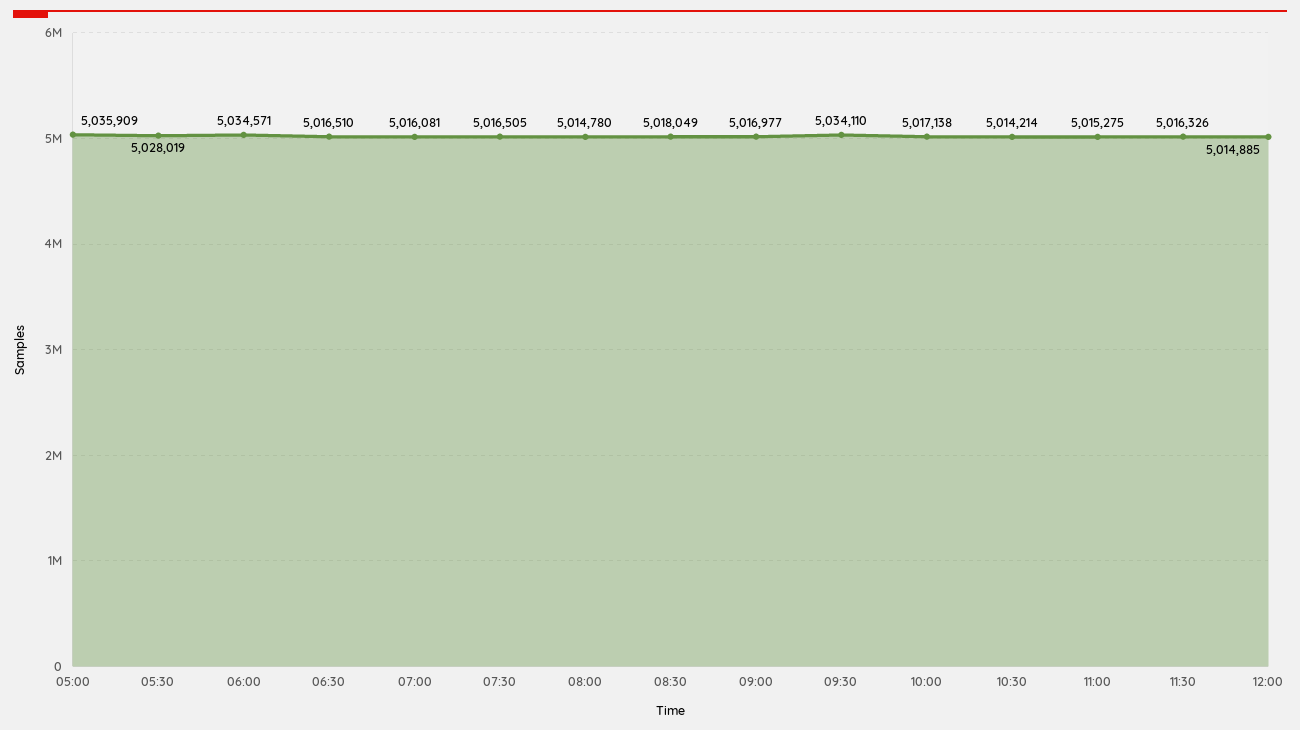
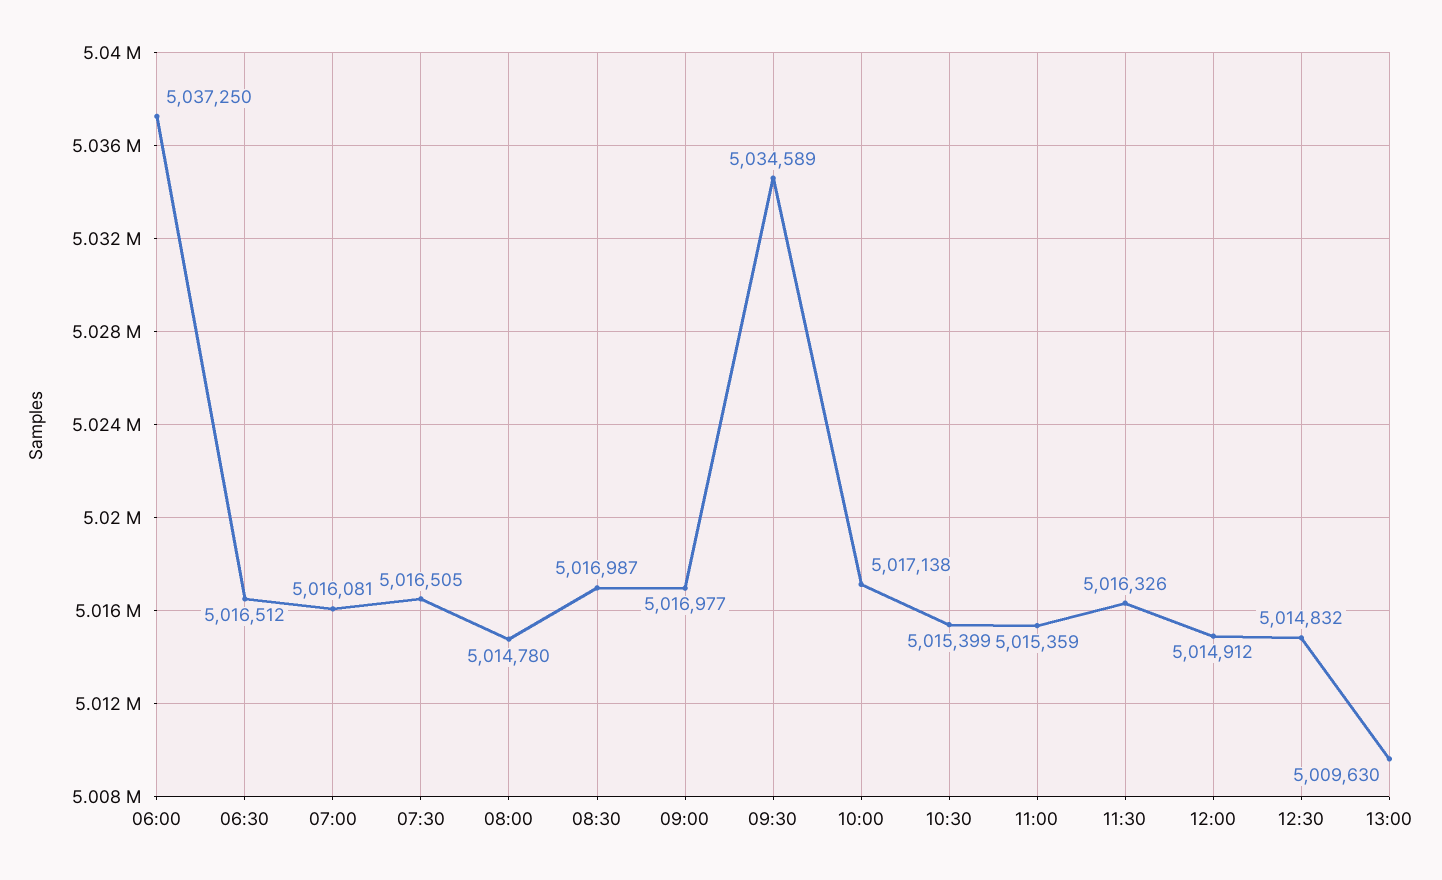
05:00: 5035909 -> none
05:30: 5028019 -> none
06:00: 5034571 -> 5037250
06:30: 5016510 -> 5016512
08:30: 5018049 -> 5016987
09:30: 5034110 -> 5034589
10:30: 5014214 -> 5015399
11:00: 5015275 -> 5015359
12:00: 5014885 -> 5014912
12:30: none -> 5014832
13:00: none -> 5009630

